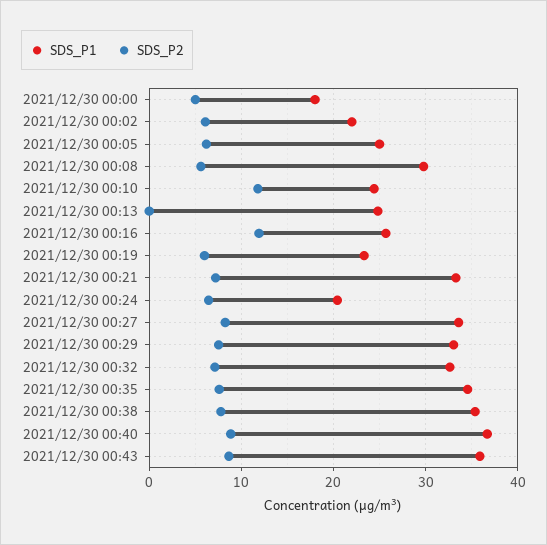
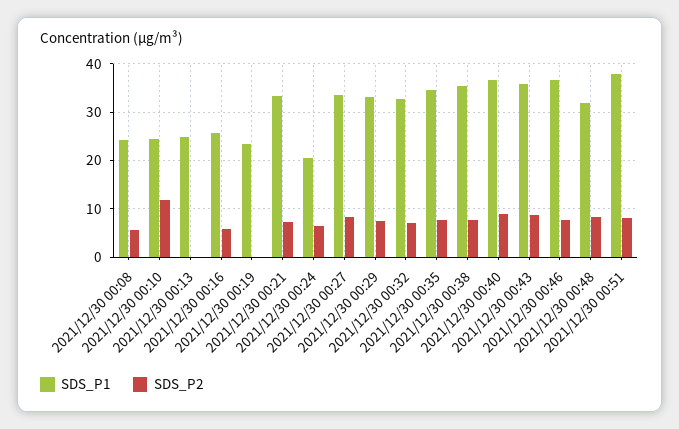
SDS_P1, 2021/12/30 00:00: 18 -> none
SDS_P2, 2021/12/30 00:00: 5 -> none
SDS_P1, 2021/12/30 00:02: 22 -> none
SDS_P2, 2021/12/30 00:02: 6 -> none
SDS_P1, 2021/12/30 00:05: 25 -> none
SDS_P2, 2021/12/30 00:05: 6 -> none
SDS_P1, 2021/12/30 00:08: 30 -> 24
SDS_P2, 2021/12/30 00:16: 12 -> 6
SDS_P2, 2021/12/30 00:19: 6 -> 0
SDS_P1, 2021/12/30 00:46: none -> 36
SDS_P2, 2021/12/30 00:46: none -> 8
SDS_P1, 2021/12/30 00:48: none -> 32
SDS_P2, 2021/12/30 00:48: none -> 8
SDS_P1, 2021/12/30 00:51: none -> 38
SDS_P2, 2021/12/30 00:51: none -> 8

